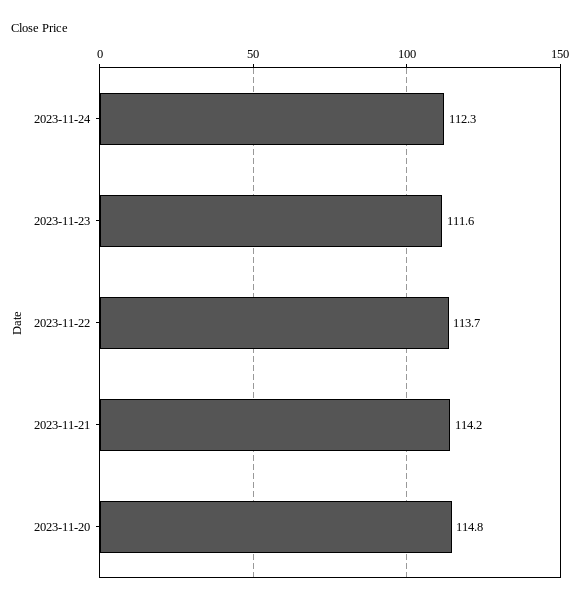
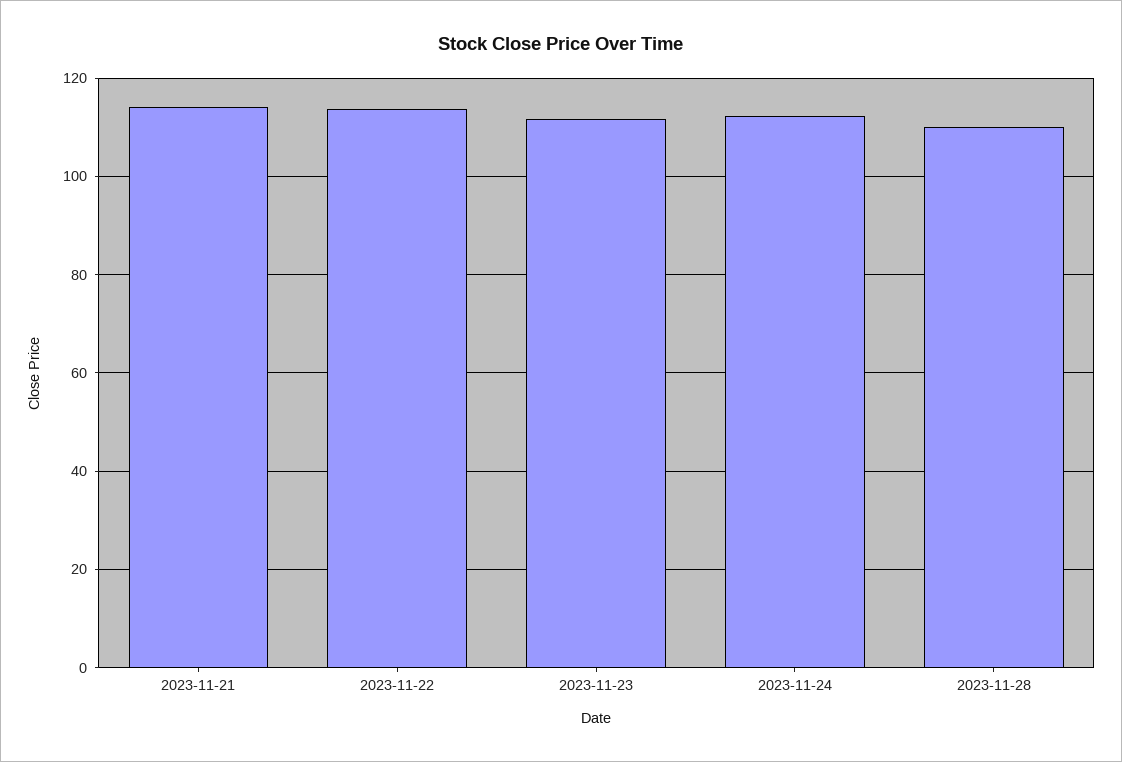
2023-11-20: 114.8 -> none
2023-11-28: none -> 110

